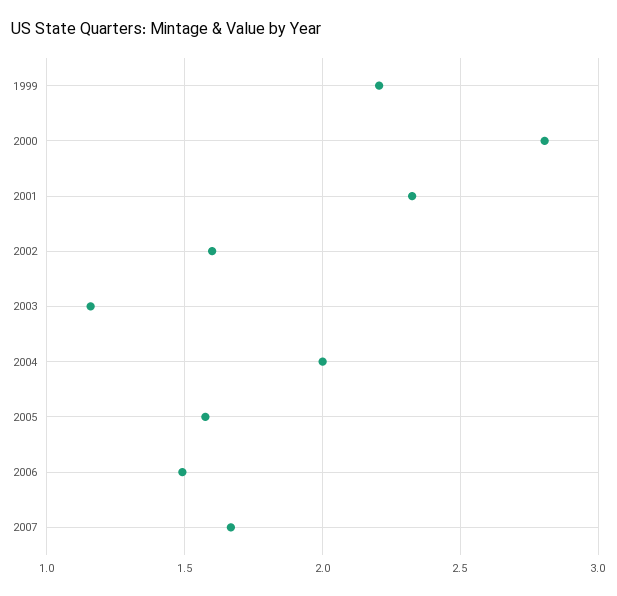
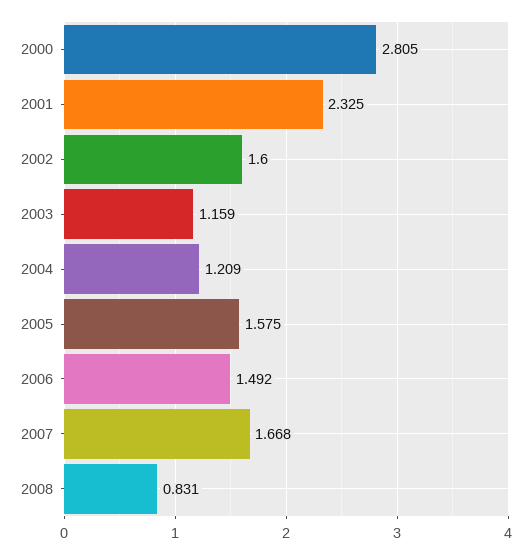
1999: 2.2 -> none
2004: 2 -> 1.209
2008: none -> 0.831

